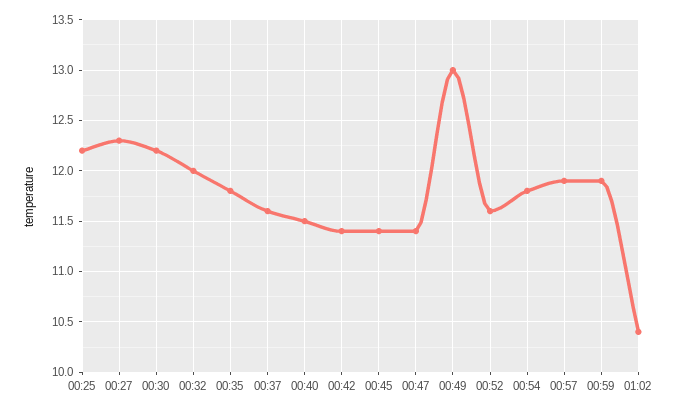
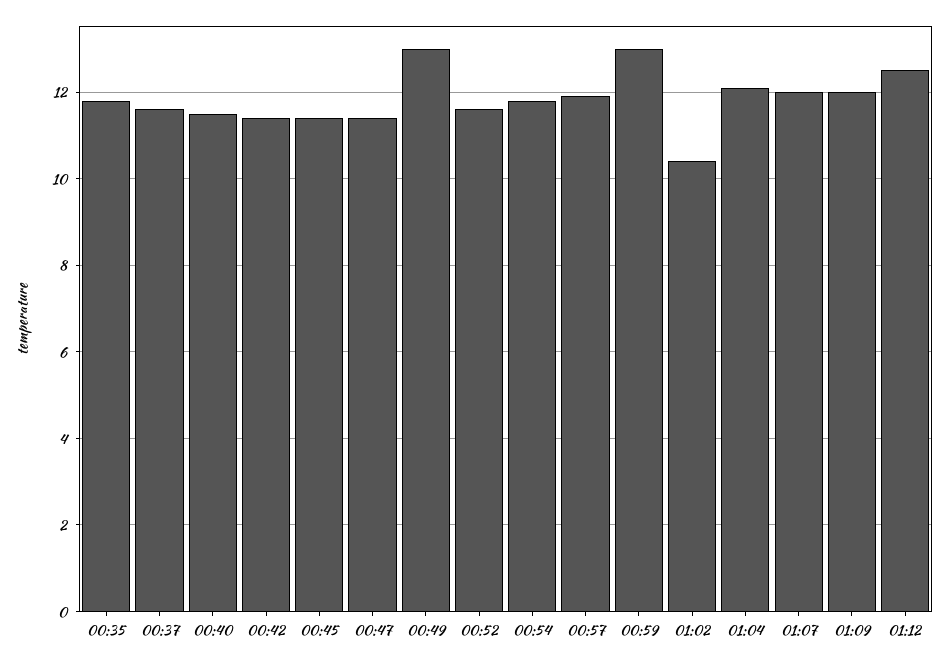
00:25: 12.2 -> none
00:27: 12.3 -> none
00:30: 12.2 -> none
00:32: 12 -> none
00:59: 11.9 -> 13
01:04: none -> 12
01:07: none -> 12
01:09: none -> 12
01:12: none -> 12.5

